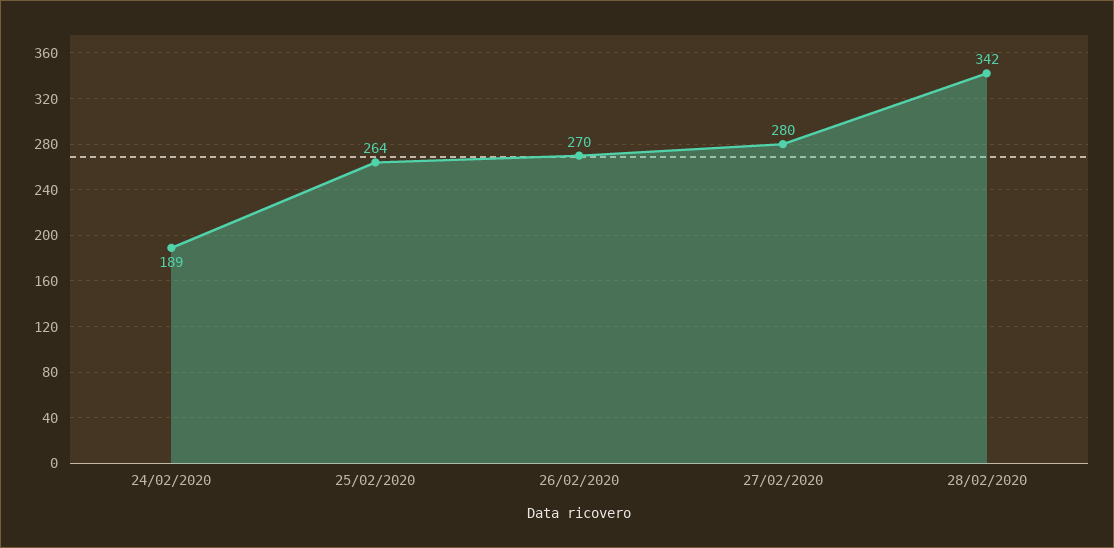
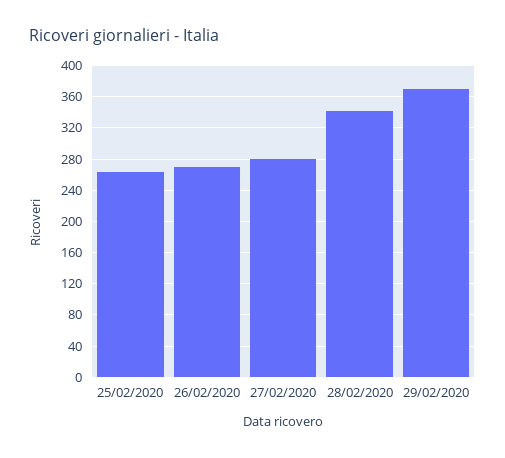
24/02/2020: 189 -> none
29/02/2020: none -> 370

